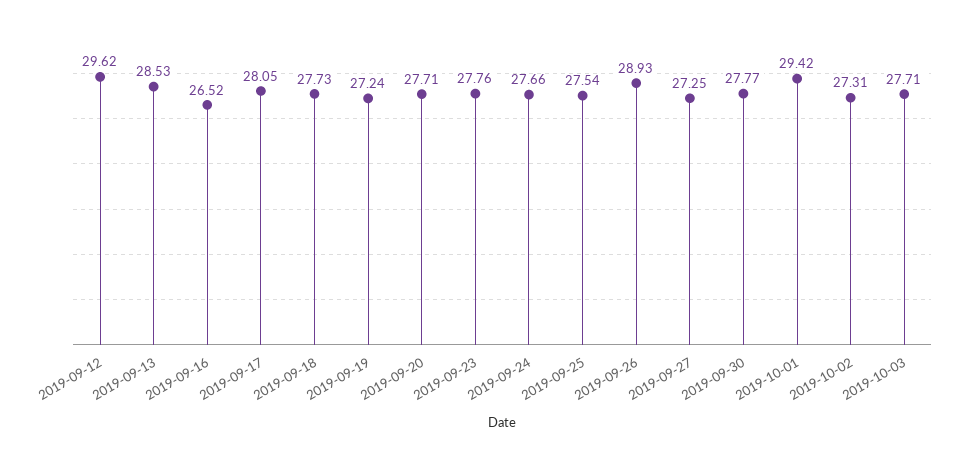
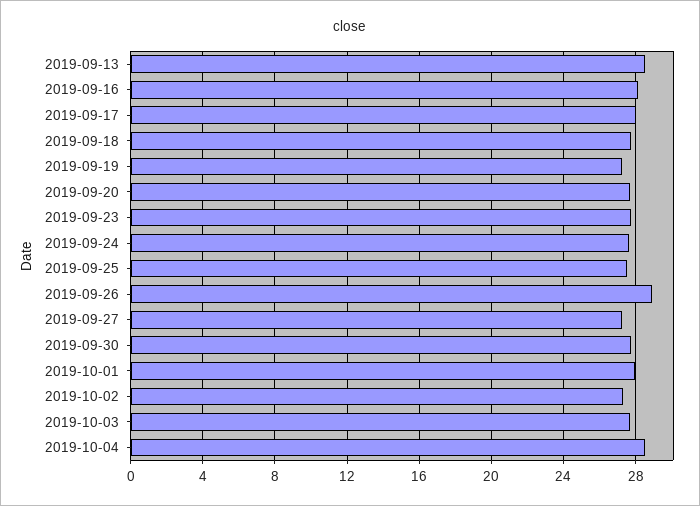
2019-09-12: 29.62 -> none
2019-09-16: 26.52 -> 28
2019-10-01: 29.42 -> 28
2019-10-04: none -> 28.5

